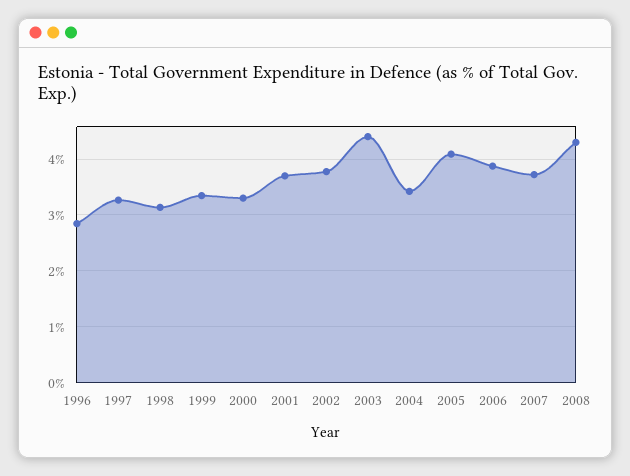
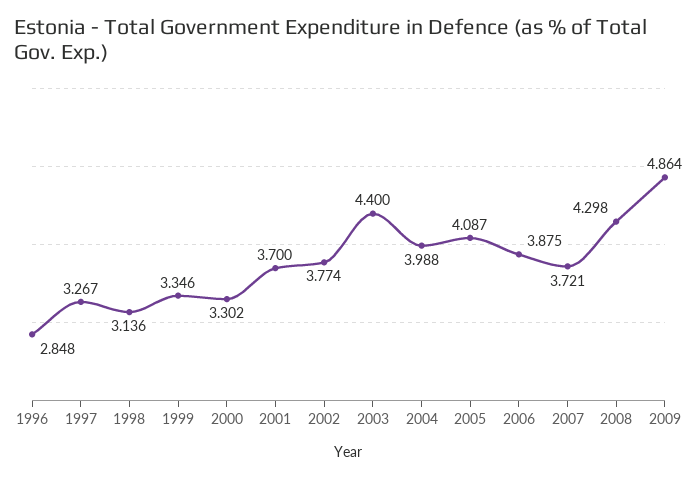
2004: 3.4 -> 3.988
2009: none -> 4.864

